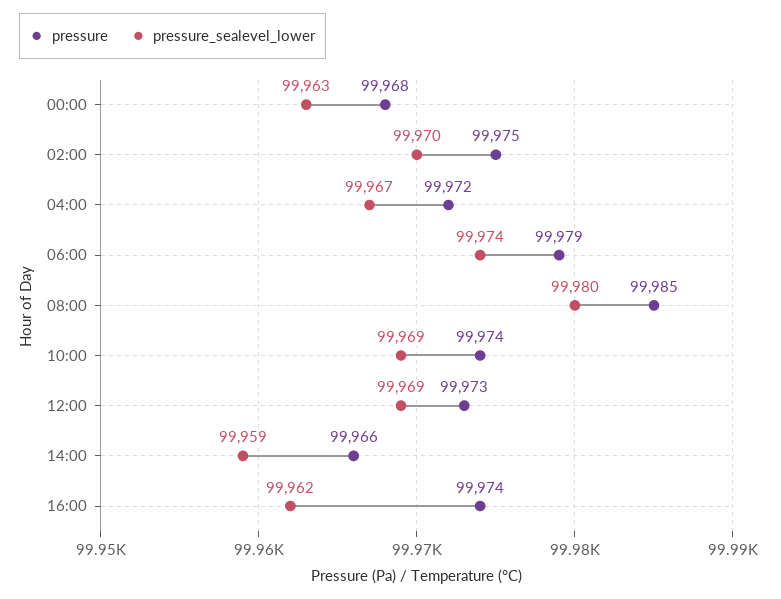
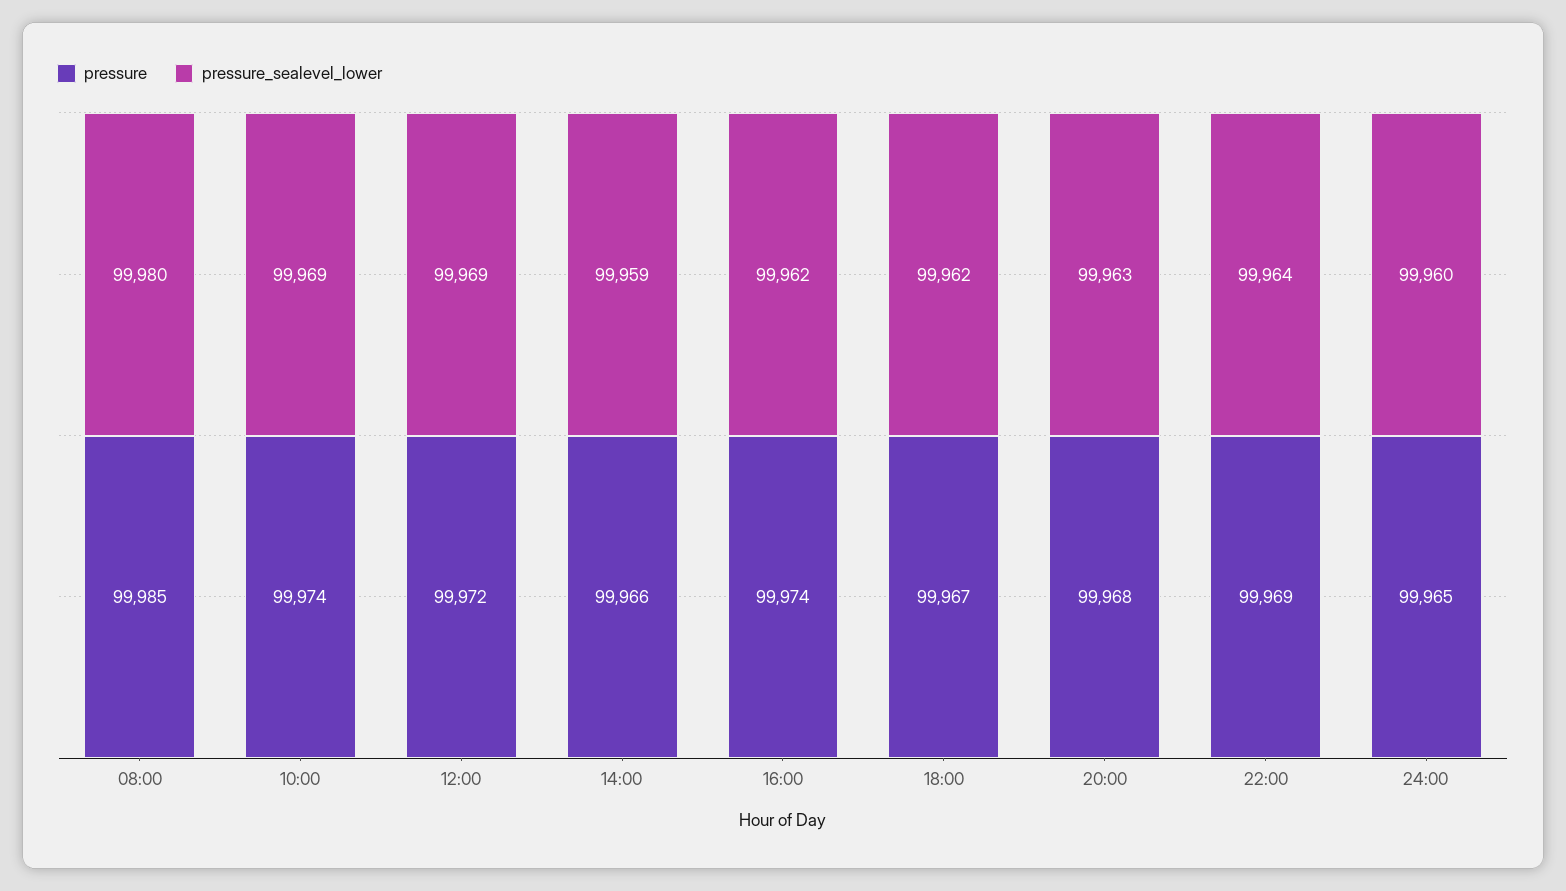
pressure, 00:00: 99968 -> none
pressure_sealevel_lower, 00:00: 99963 -> none
pressure, 02:00: 99975 -> none
pressure_sealevel_lower, 02:00: 99970 -> none
pressure, 04:00: 99972 -> none
pressure_sealevel_lower, 04:00: 99967 -> none
pressure, 06:00: 99979 -> none
pressure_sealevel_lower, 06:00: 99974 -> none
pressure, 12:00: 99973 -> 99972
pressure, 18:00: none -> 99967
pressure_sealevel_lower, 18:00: none -> 99962
pressure, 20:00: none -> 99968
pressure_sealevel_lower, 20:00: none -> 99963
pressure, 22:00: none -> 99969
pressure_sealevel_lower, 22:00: none -> 99964
pressure, 24:00: none -> 99965
pressure_sealevel_lower, 24:00: none -> 99960

